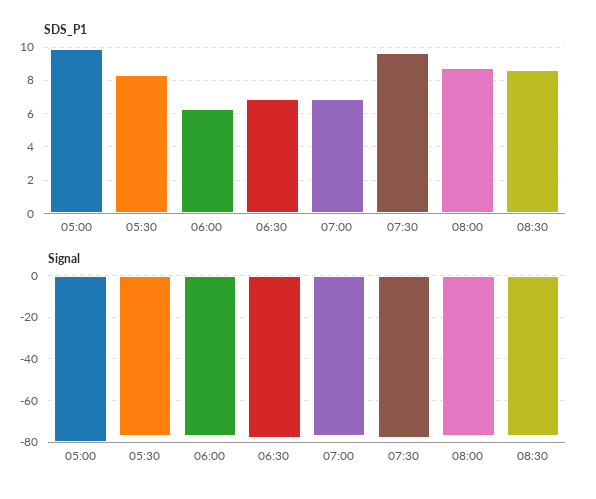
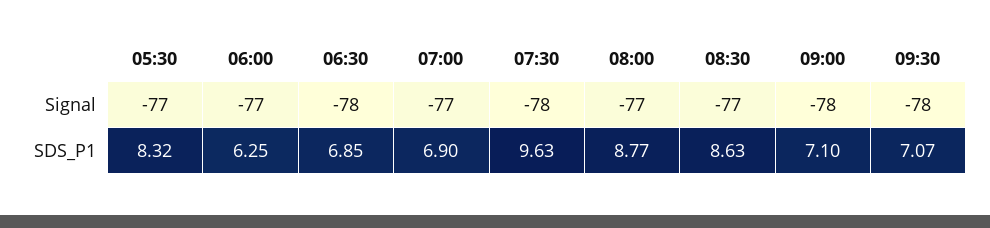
SDS_P1, 05:00: 10 -> none
Signal, 05:00: -80 -> none
Signal, 09:00: none -> -78
Signal, 09:30: none -> -78
SDS_P1, 09:00: none -> 7.1
SDS_P1, 09:30: none -> 7.07

